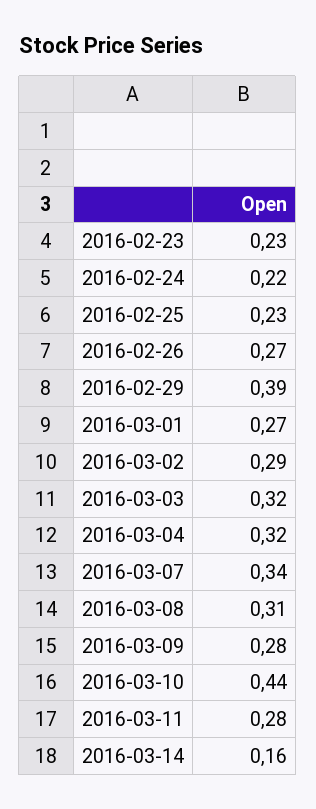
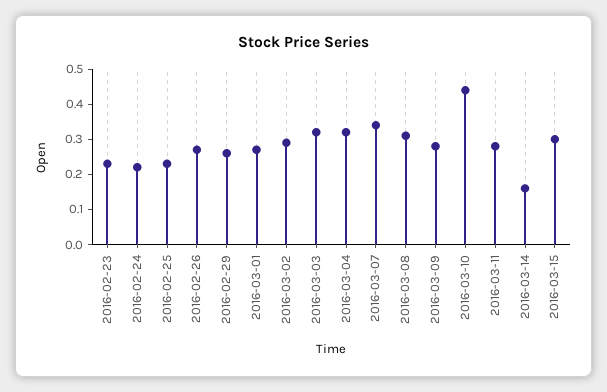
2016-02-29: 0.39 -> 0.25
2016-03-15: none -> 0.3

